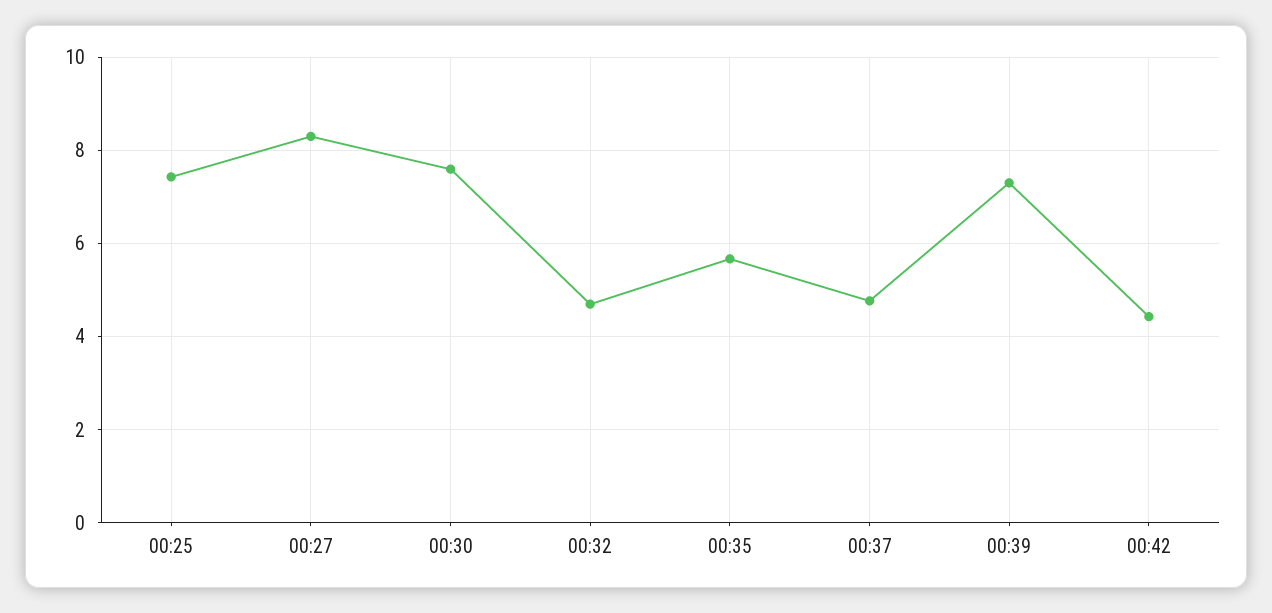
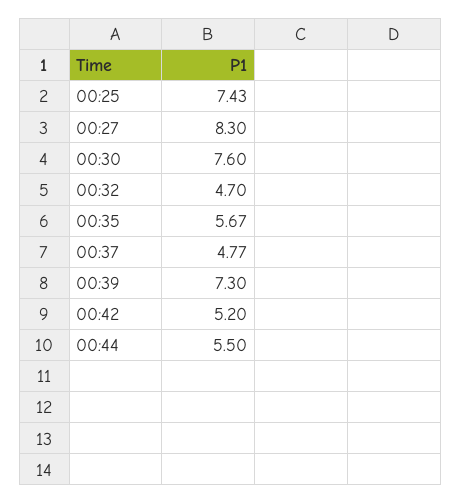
00:42: 4.4 -> 5.2
00:44: none -> 5.5

